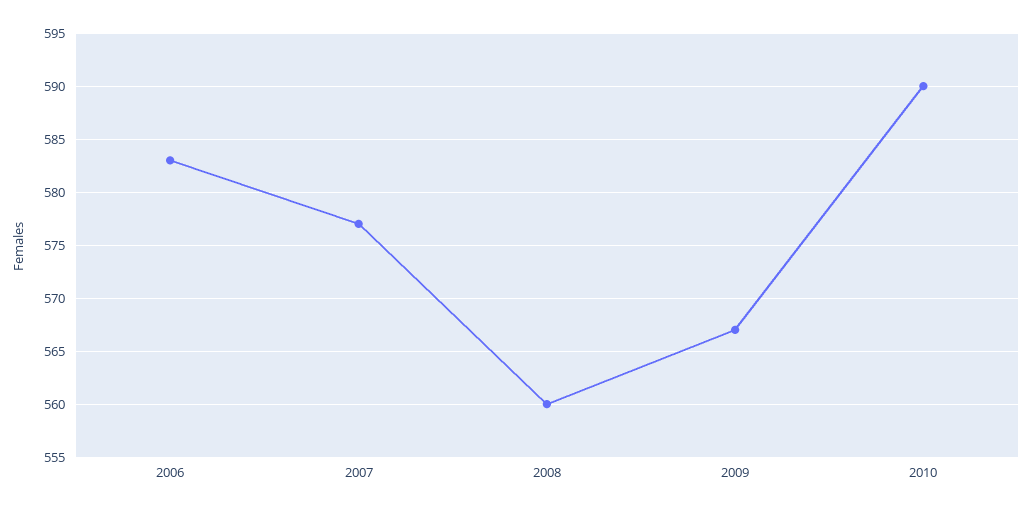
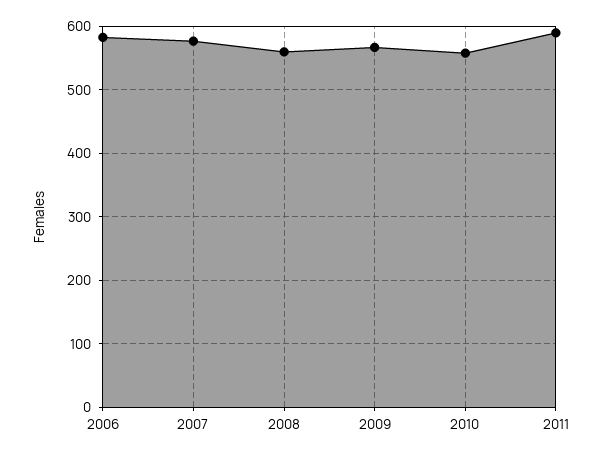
2010: 590 -> 560
2011: none -> 590

